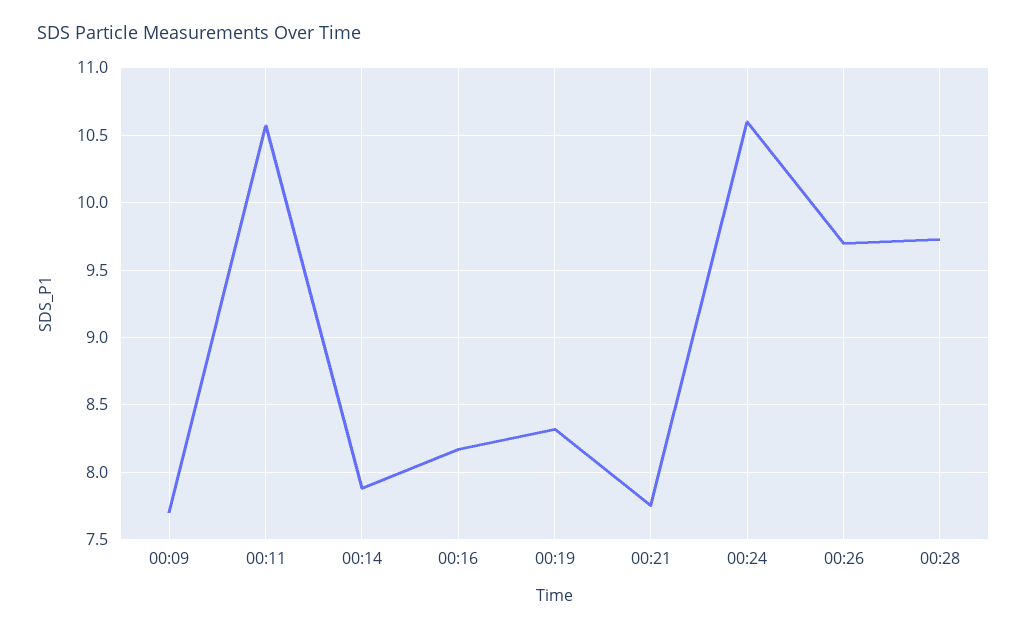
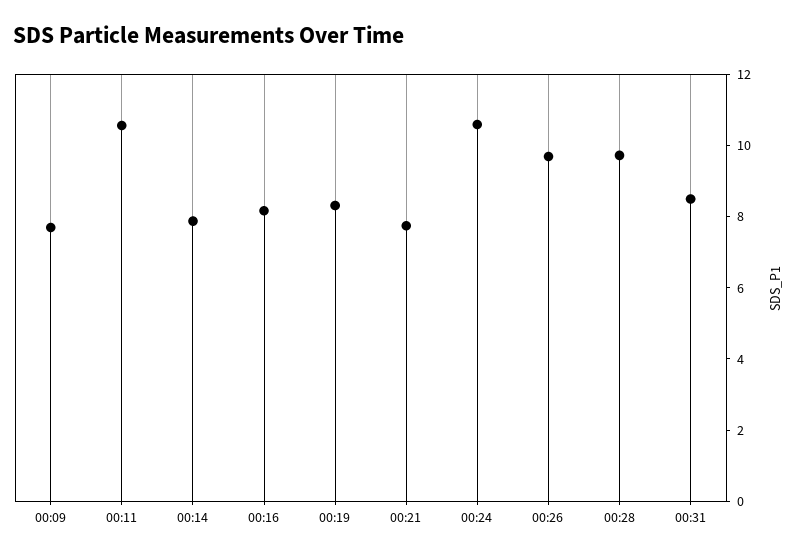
00:31: none -> 8.5

